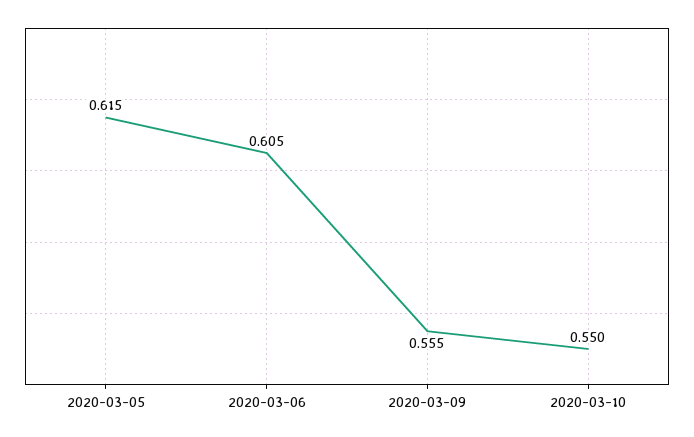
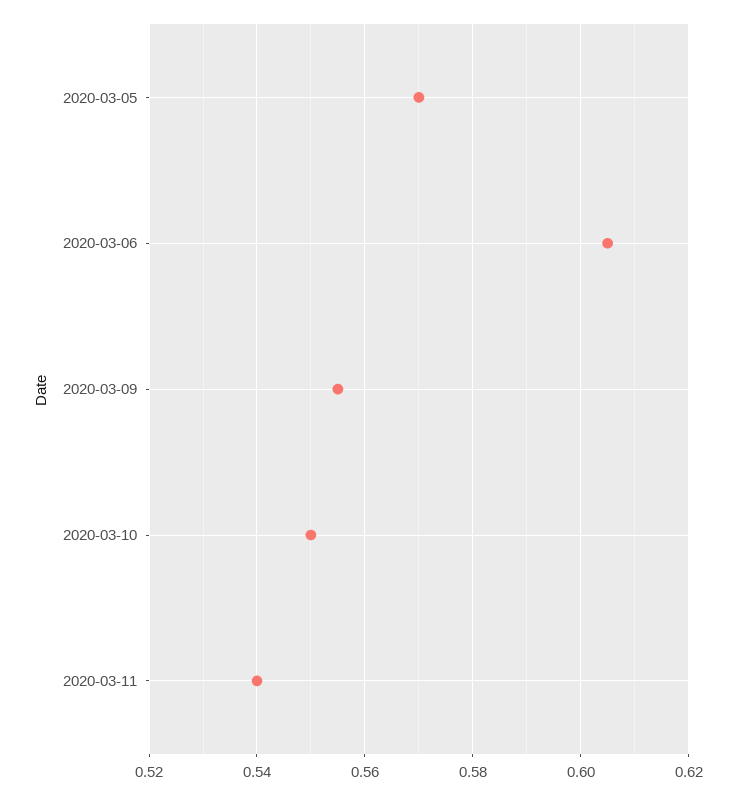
2020-03-05: 0.615 -> 0.57
2020-03-11: none -> 0.54

